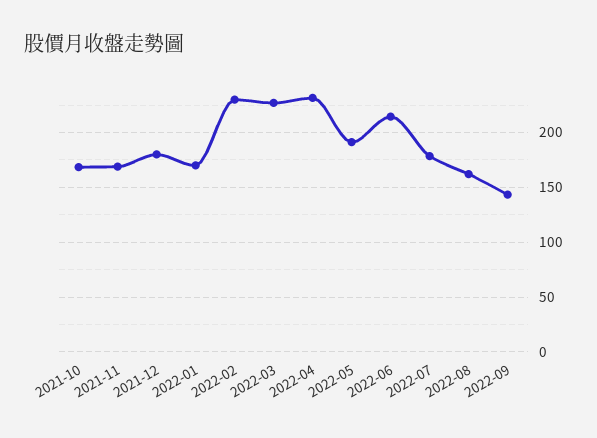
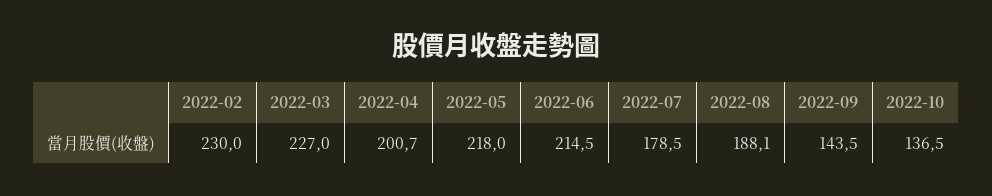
2021-10: 170 -> none
2021-11: 170 -> none
2021-12: 180 -> none
2022-01: 170 -> none
2022-04: 230 -> 200.7
2022-05: 190 -> 218
2022-08: 160 -> 188.1
2022-10: none -> 136.5

